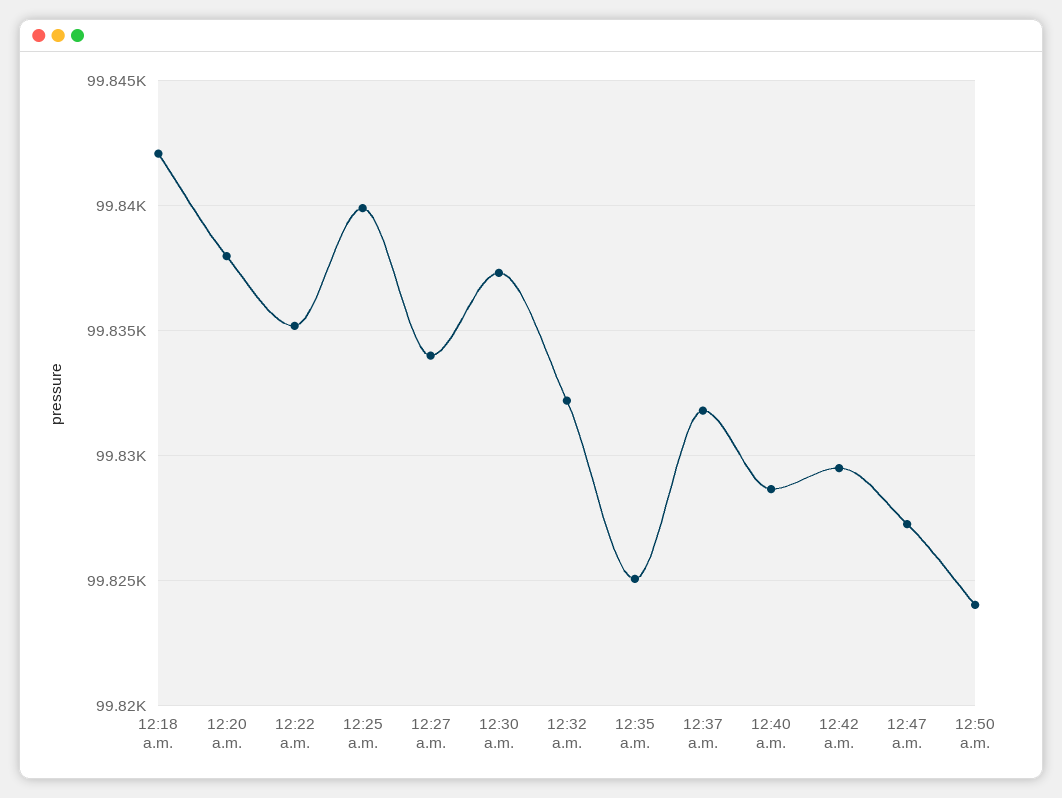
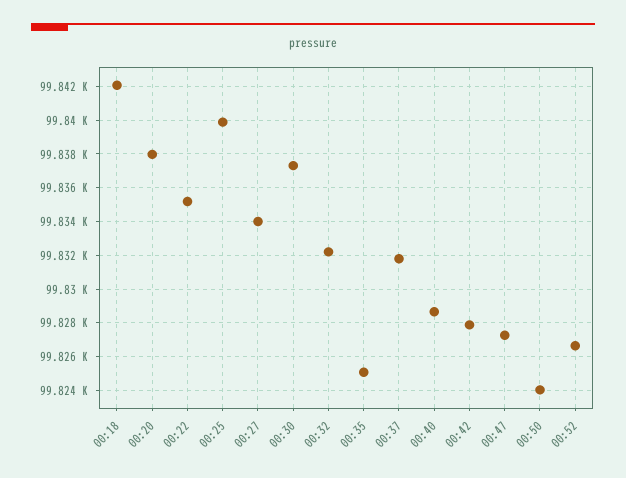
12:42 a.m.: 99829.5 -> 99828
00:52: none -> 99826.5

